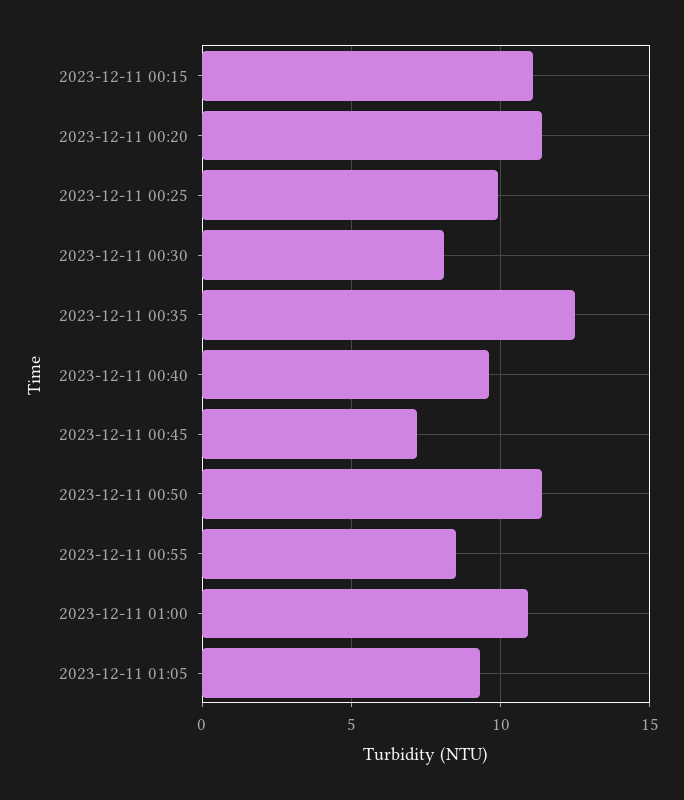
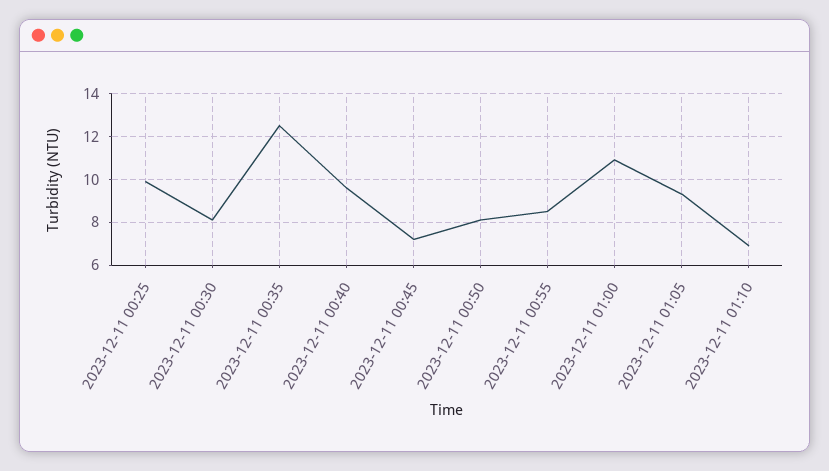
2023-12-11 00:15: 11 -> none
2023-12-11 00:20: 11.5 -> none
2023-12-11 00:50: 11.5 -> 8
2023-12-11 01:10: none -> 7

